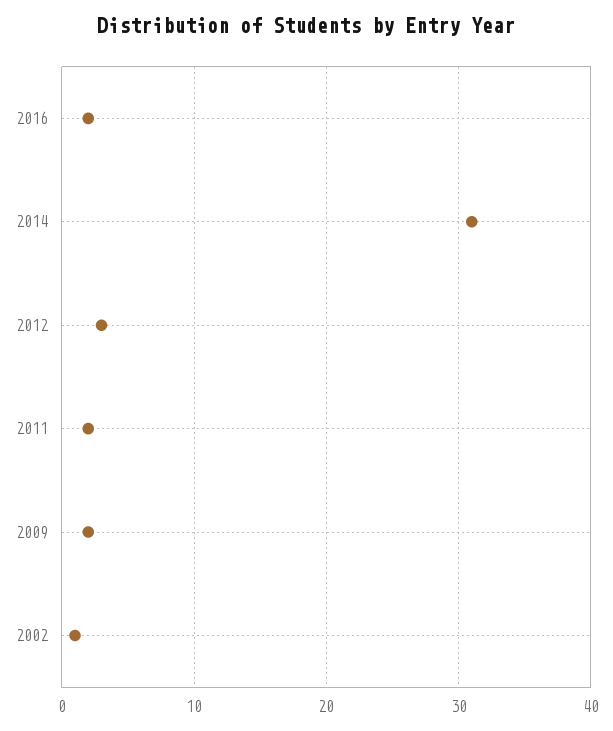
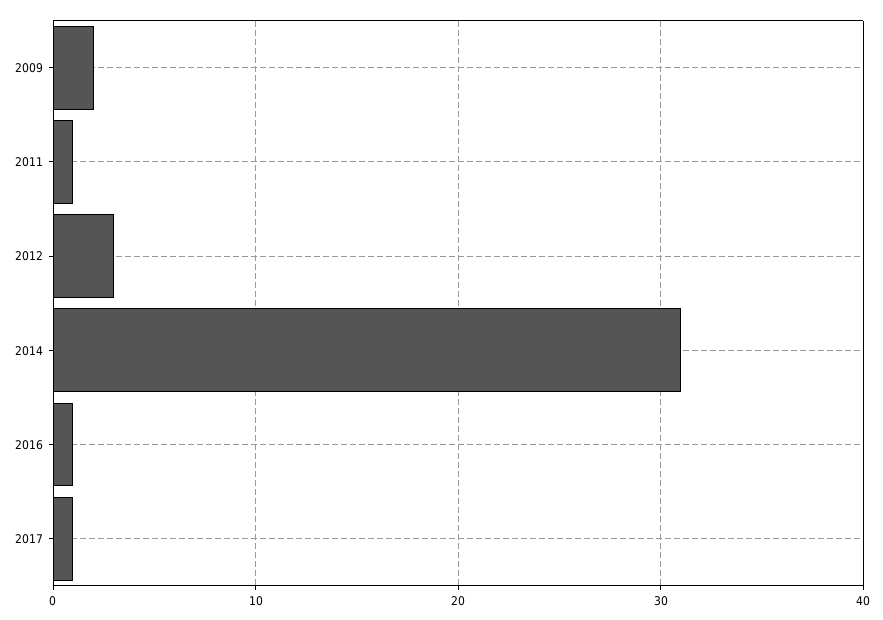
2016: 2 -> 1
2011: 2 -> 1
2002: 1 -> none
2017: none -> 1

